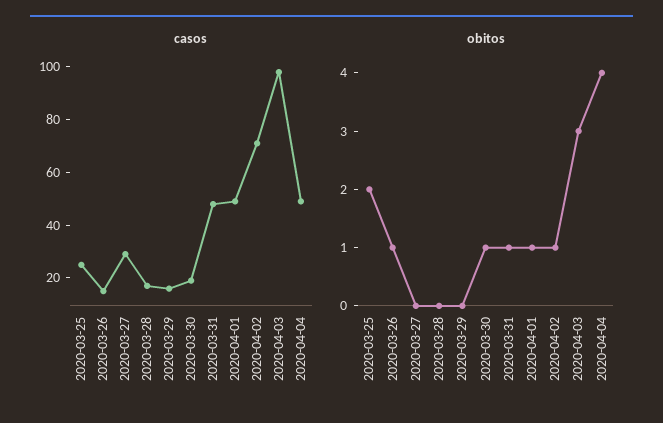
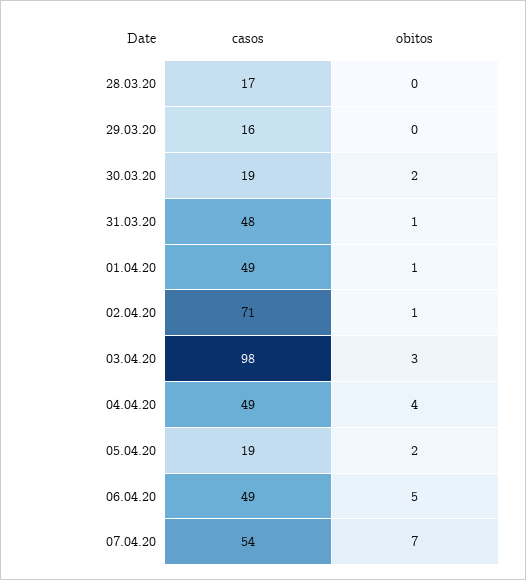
casos, 2020-03-25: 25 -> none
casos, 2020-03-26: 15 -> none
casos, 2020-03-27: 30 -> none
obitos, 2020-03-25: 2 -> none
obitos, 2020-03-26: 1 -> none
obitos, 2020-03-27: 0 -> none
obitos, 2020-03-30: 1 -> 2
casos, 05.04.20: none -> 19
obitos, 05.04.20: none -> 2
casos, 06.04.20: none -> 49
obitos, 06.04.20: none -> 5
casos, 07.04.20: none -> 54
obitos, 07.04.20: none -> 7

